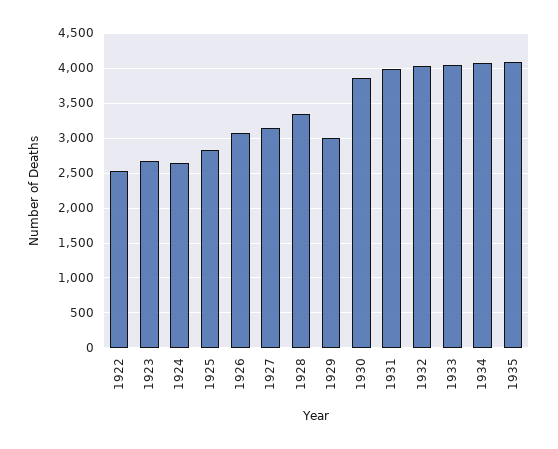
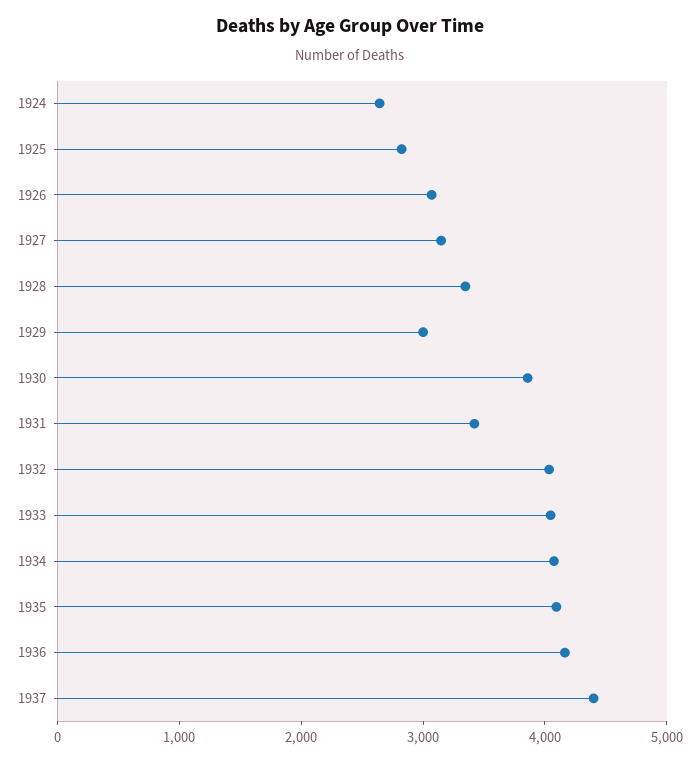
1922: 2500 -> none
1923: 2700 -> none
1931: 4000 -> 3400
1936: none -> 4200
1937: none -> 4400

